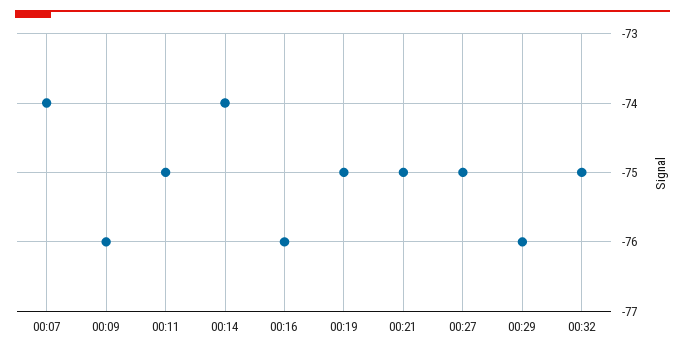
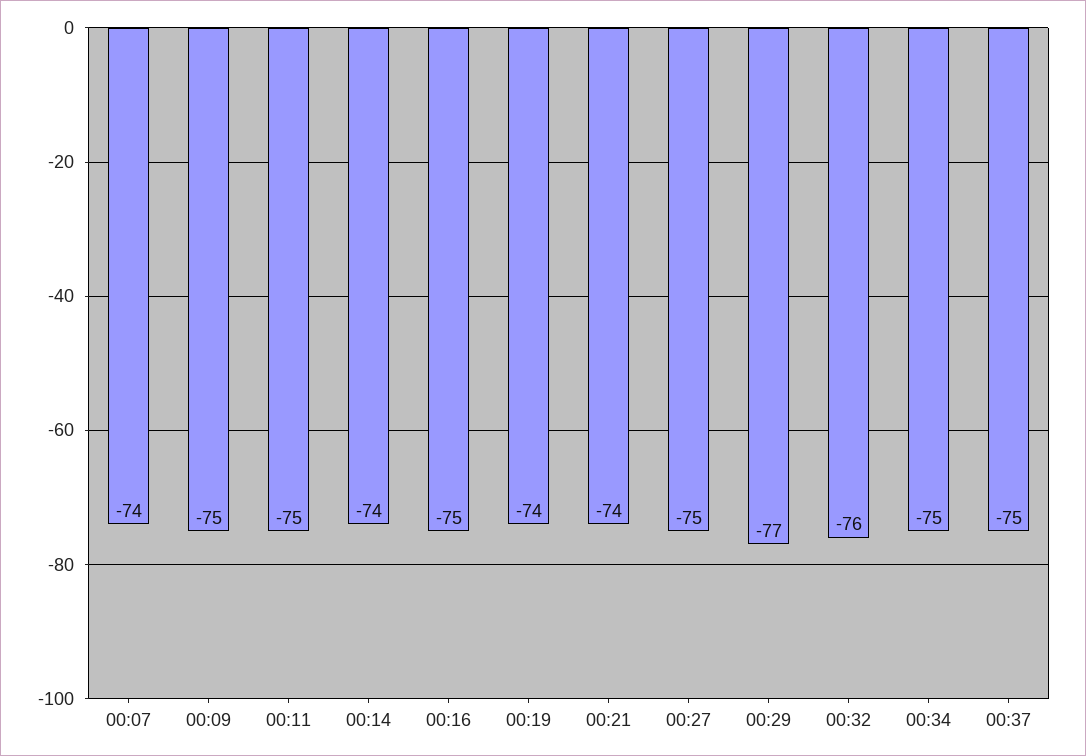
00:09: -76 -> -75
00:16: -76 -> -75
00:19: -75 -> -74
00:21: -75 -> -74
00:29: -76 -> -77
00:32: -75 -> -76
00:34: none -> -75
00:37: none -> -75

